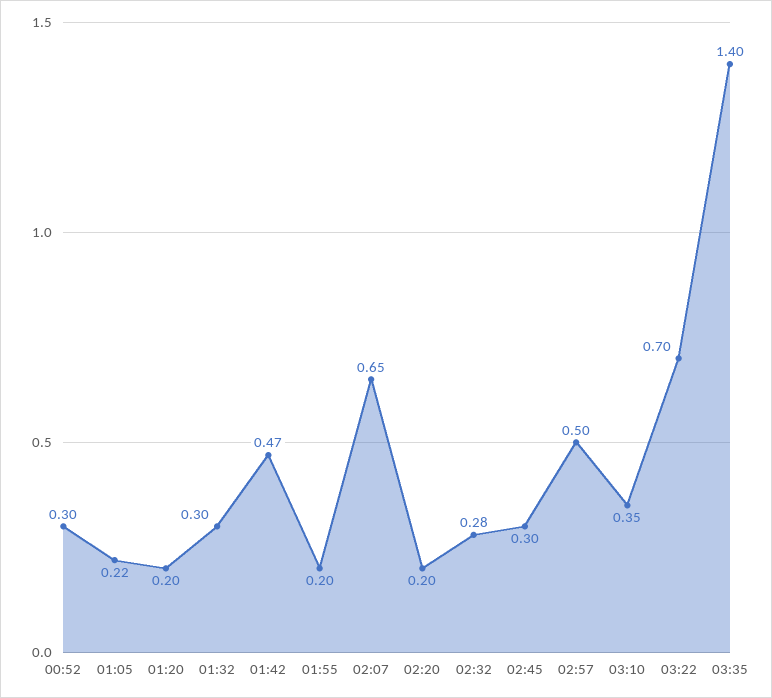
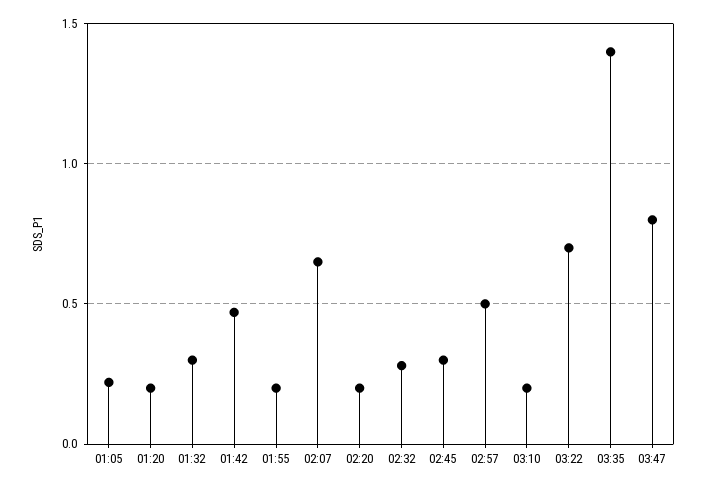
00:52: 0.3 -> none
03:10: 0.35 -> 0.2
03:47: none -> 0.8

